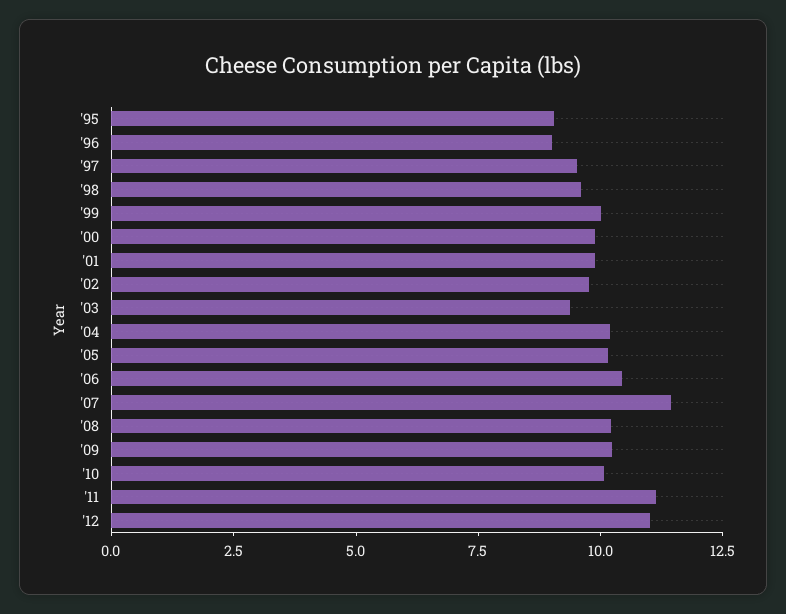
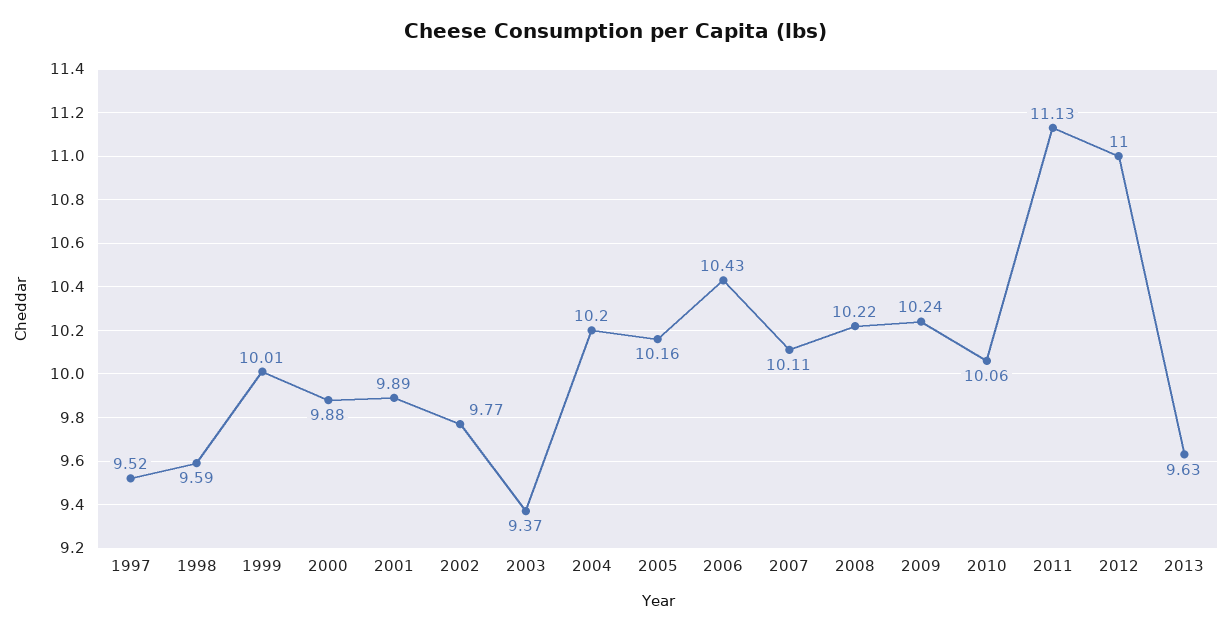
'95: 9 -> none
'96: 9 -> none
'07: 11.5 -> 10.11
2013: none -> 9.63

